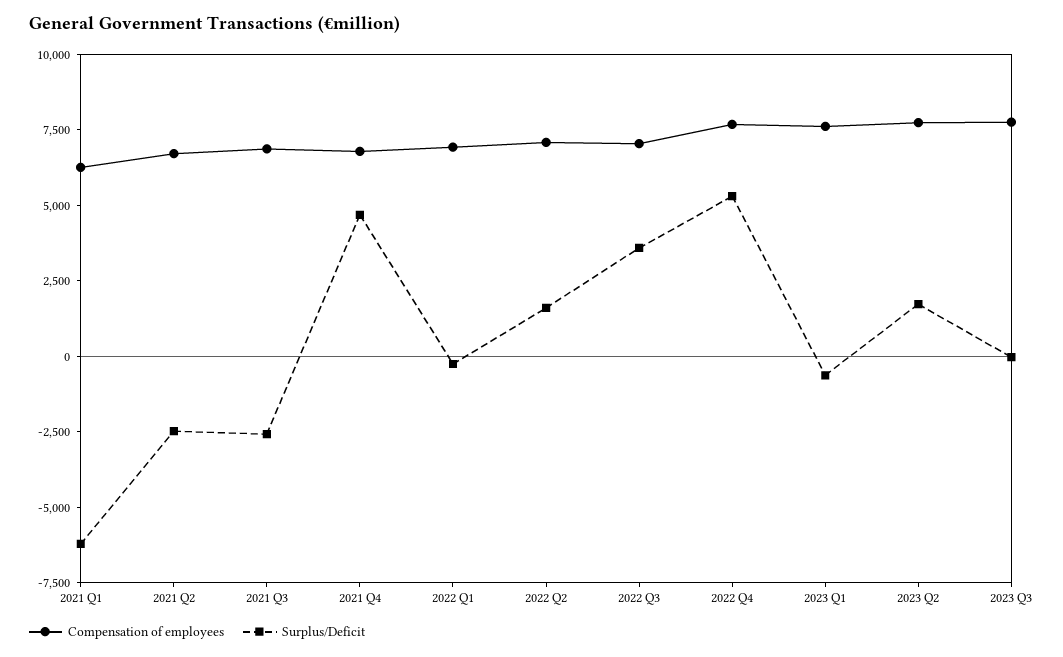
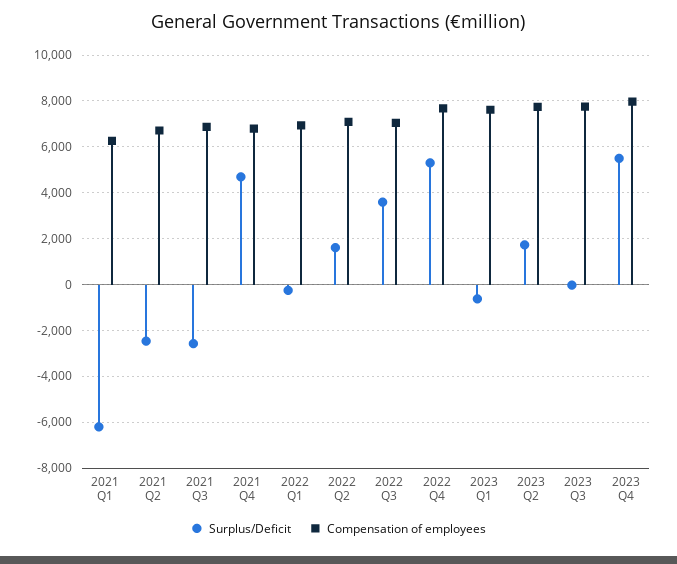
Surplus/Deficit, 2023 Q4: none -> 5500
Compensation of employees, 2023 Q4: none -> 8000

